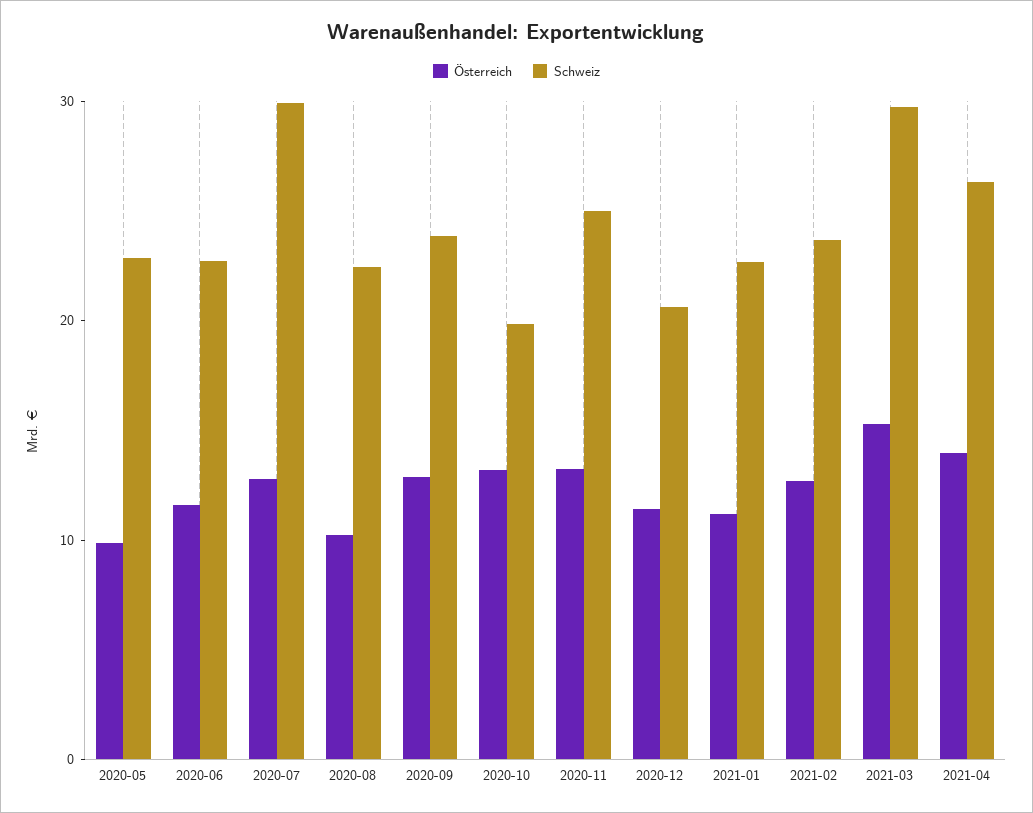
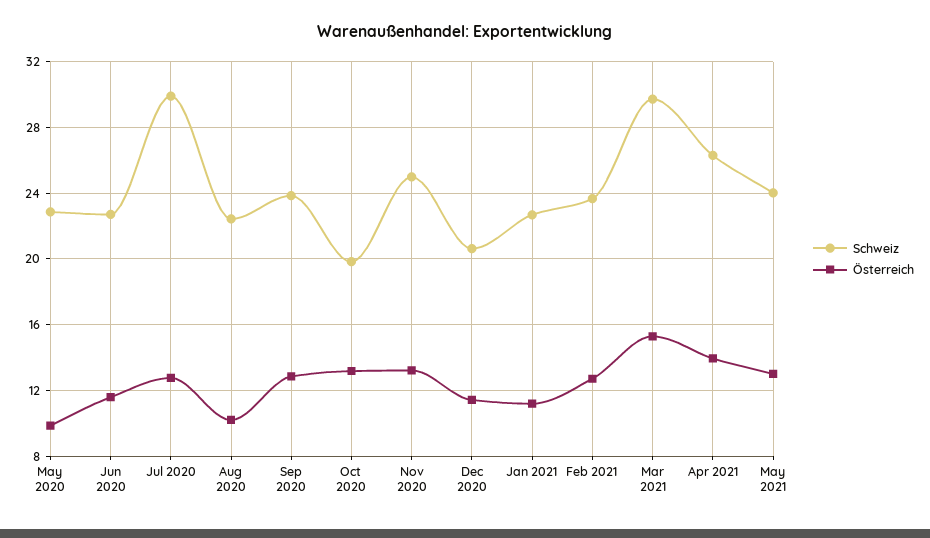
Schweiz, May 2021: none -> 24
Österreich, May 2021: none -> 13

